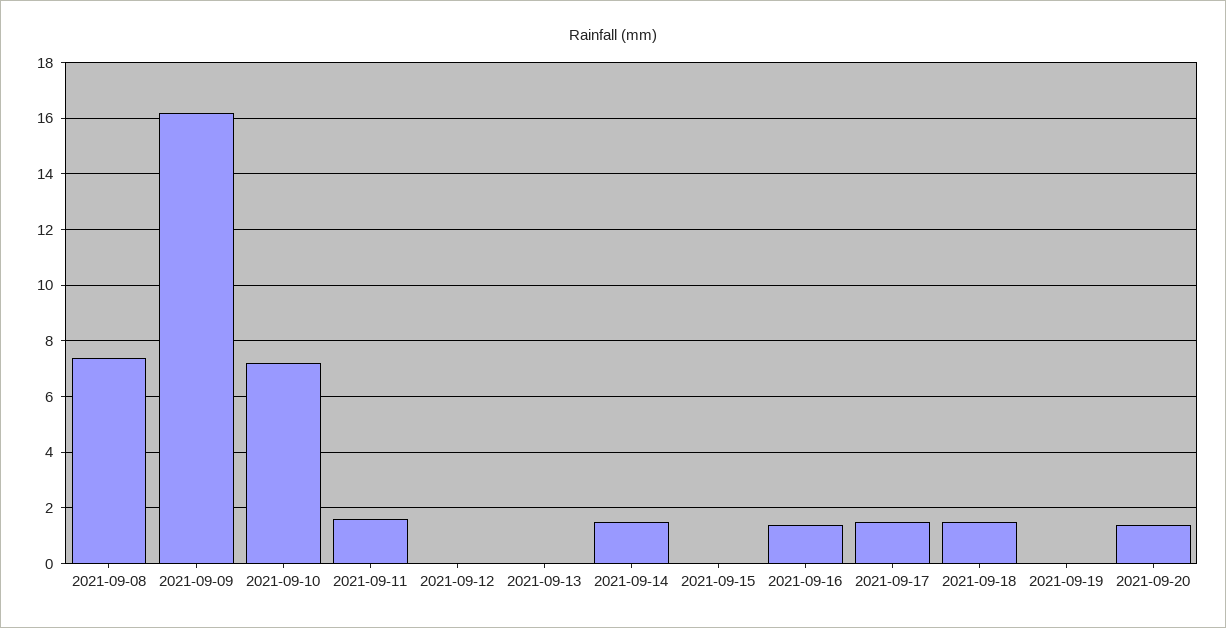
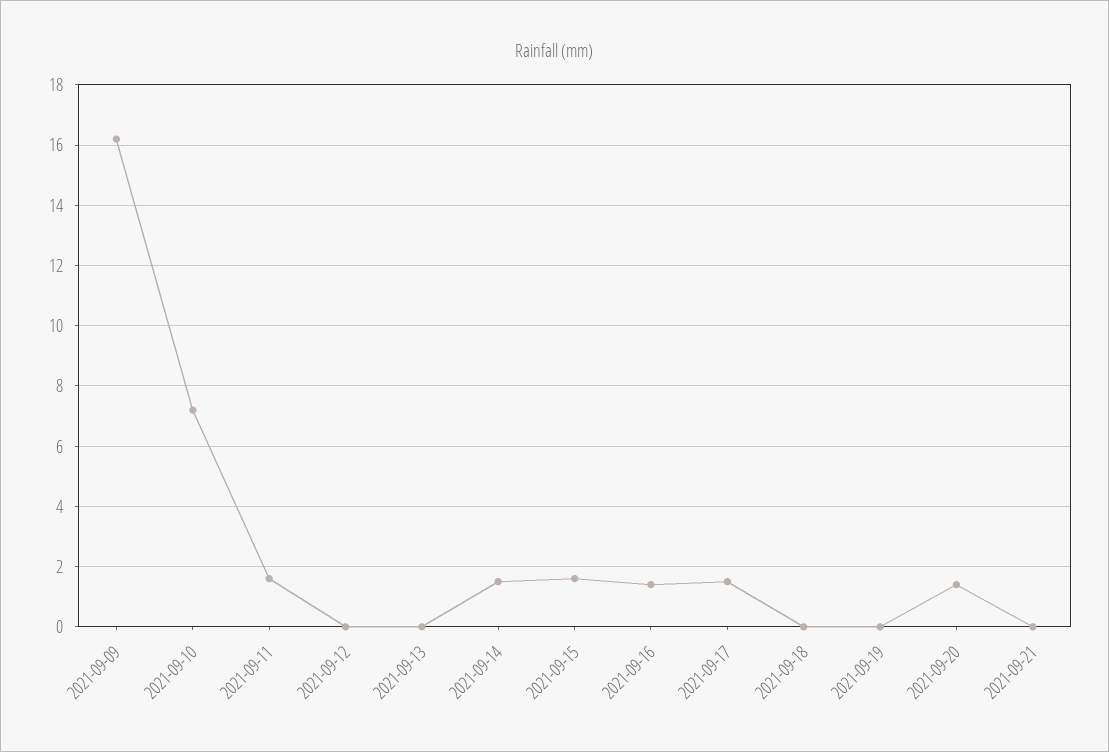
2021-09-08: 7.5 -> none
2021-09-15: 0 -> 1.5
2021-09-18: 1.5 -> 0
2021-09-21: none -> 0

